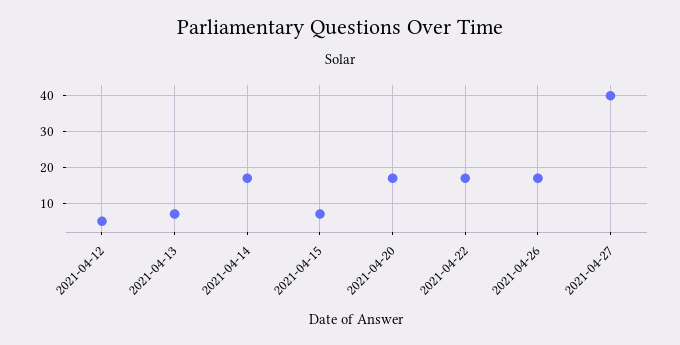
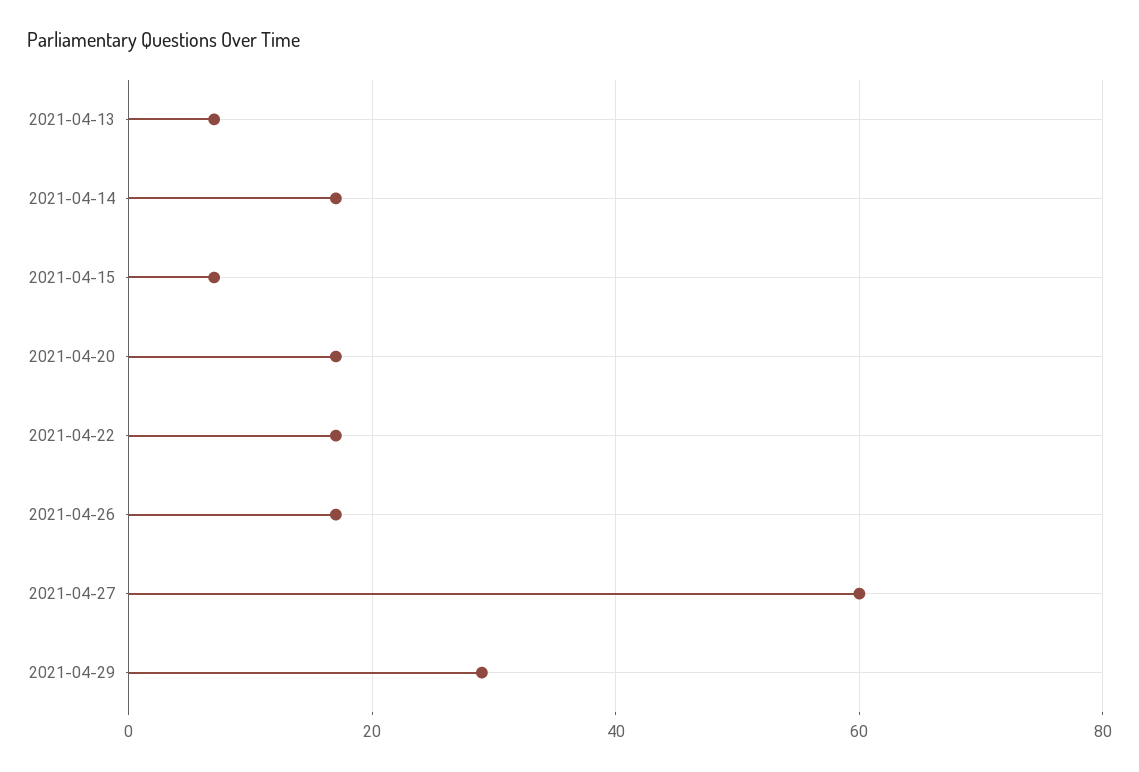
2021-04-12: 5 -> none
2021-04-27: 40 -> 60
2021-04-29: none -> 30

